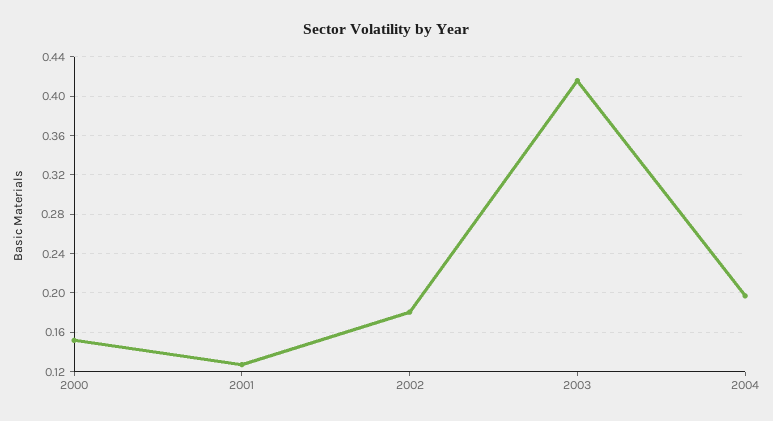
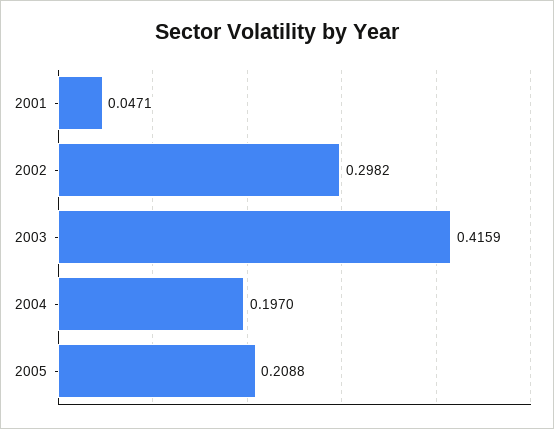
2000: 0.15 -> none
2001: 0.13 -> 0.0471
2002: 0.18 -> 0.2982
2005: none -> 0.2088

